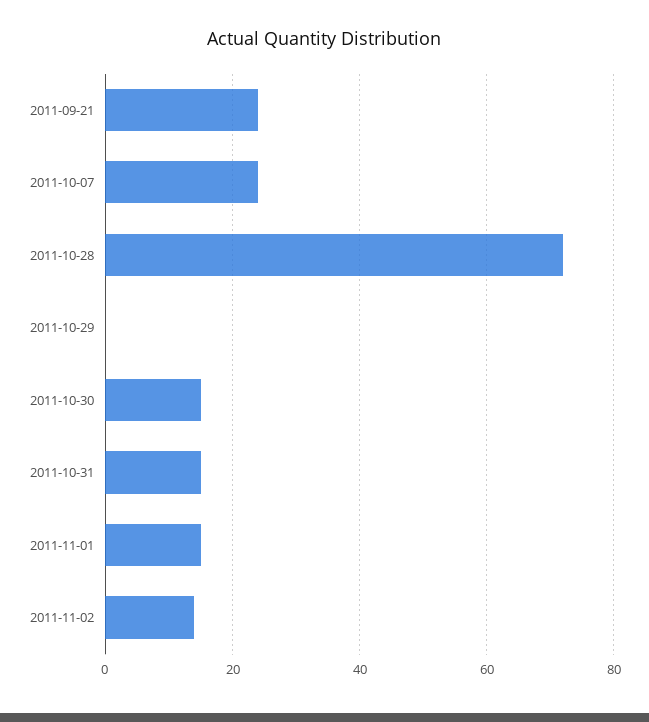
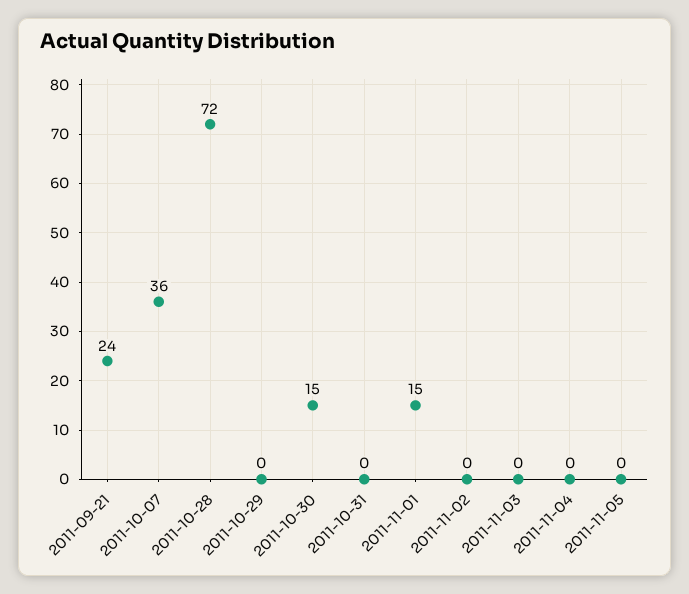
2011-10-07: 25 -> 36
2011-10-31: 15 -> 0
2011-11-02: 15 -> 0
2011-11-03: none -> 0
2011-11-04: none -> 0
2011-11-05: none -> 0

